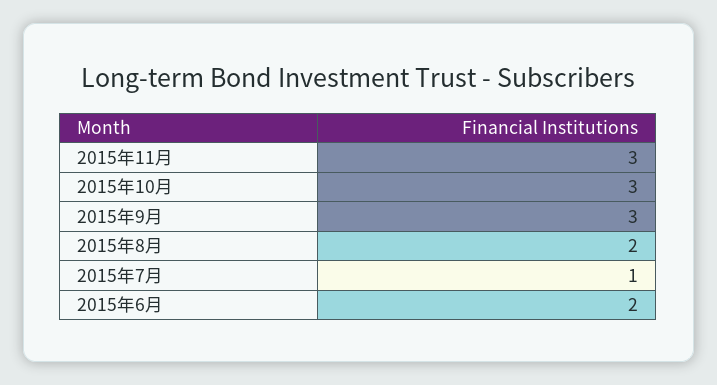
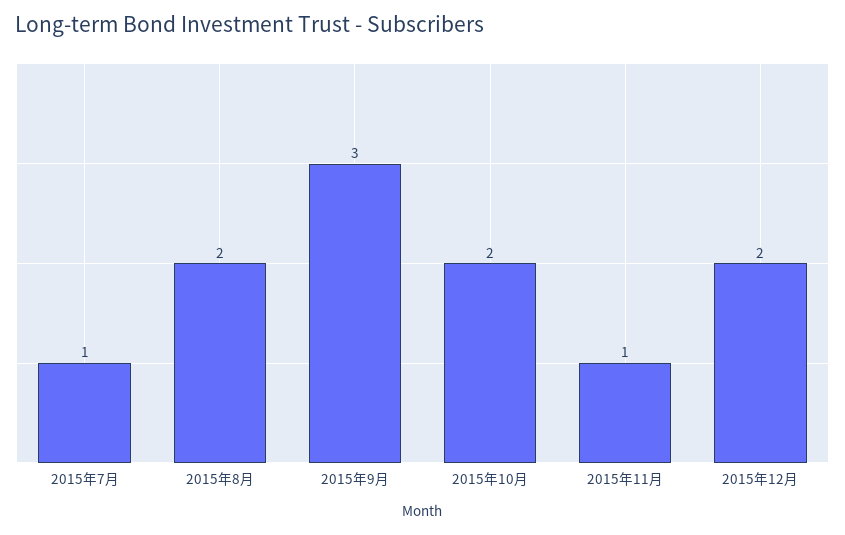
2015年11月: 3 -> 1
2015年10月: 3 -> 2
2015年6月: 2 -> none
2015年12月: none -> 2

